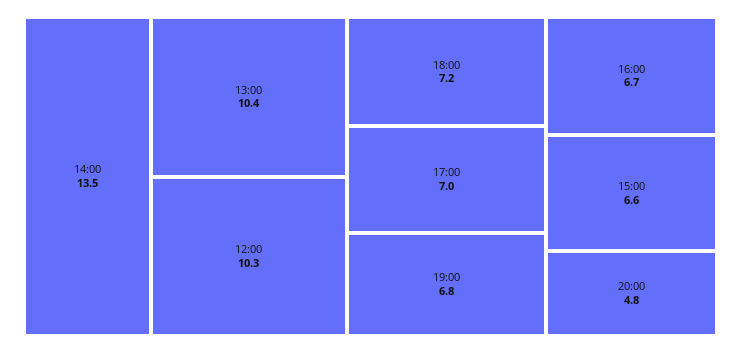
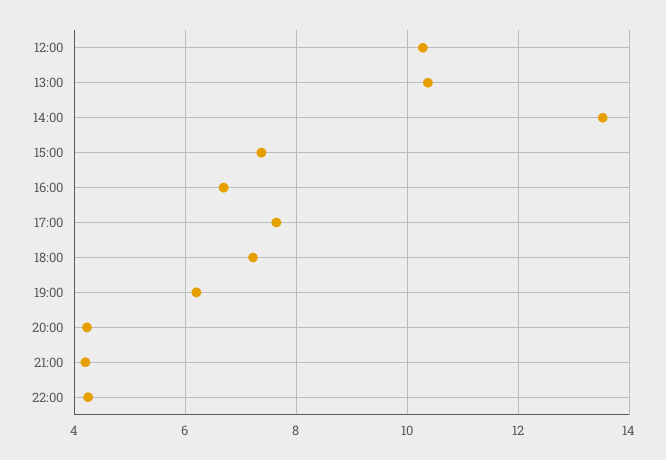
17:00: 7 -> 7.6
19:00: 6.8 -> 6.2
15:00: 6.6 -> 7.4
20:00: 4.8 -> 4.2
21:00: none -> 4.2
22:00: none -> 4.2

